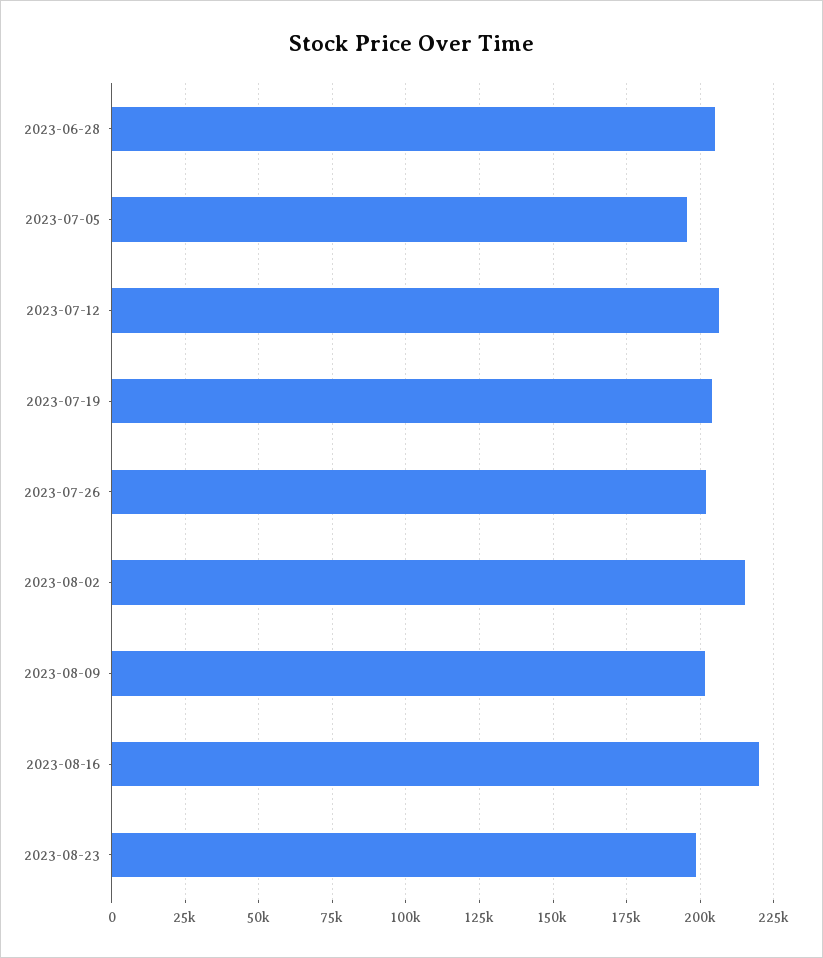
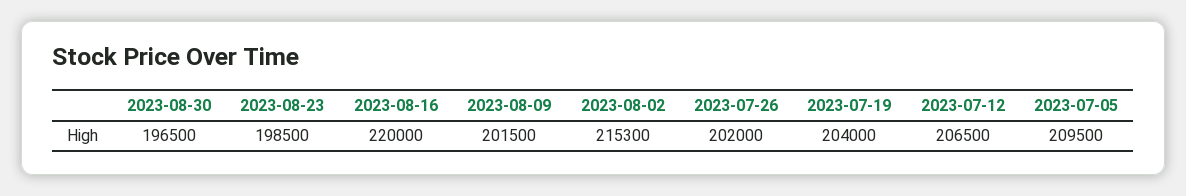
2023-06-28: 205000 -> none
2023-07-05: 195000 -> 209500
2023-08-30: none -> 196500

